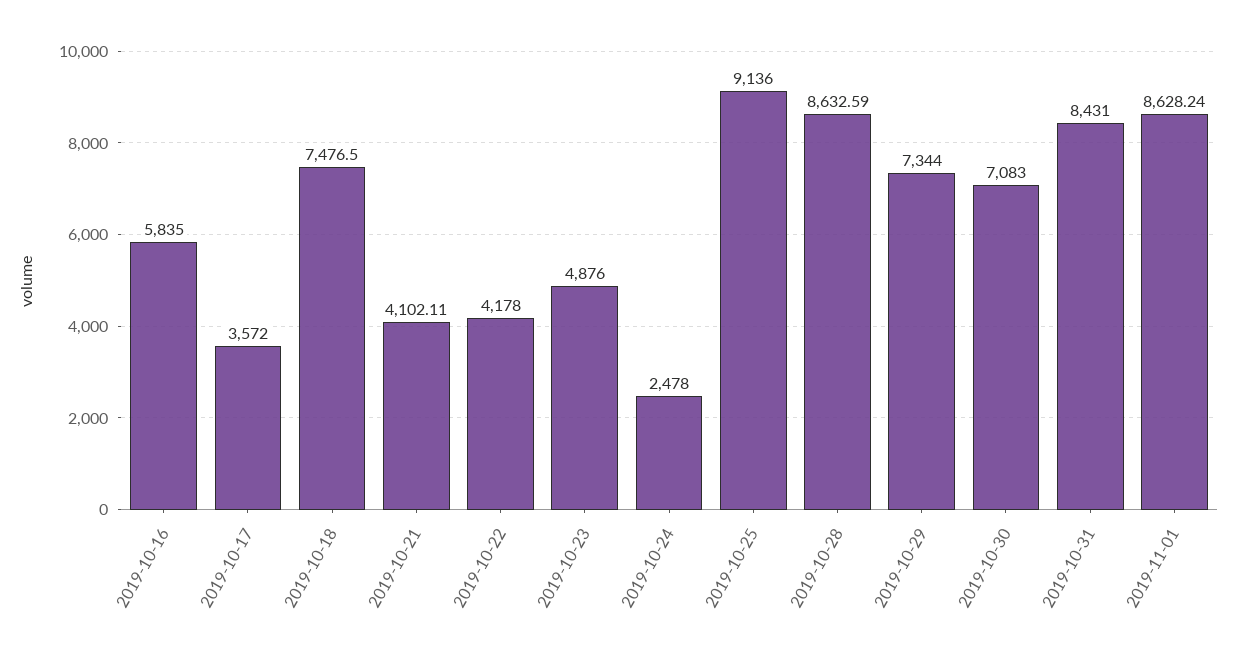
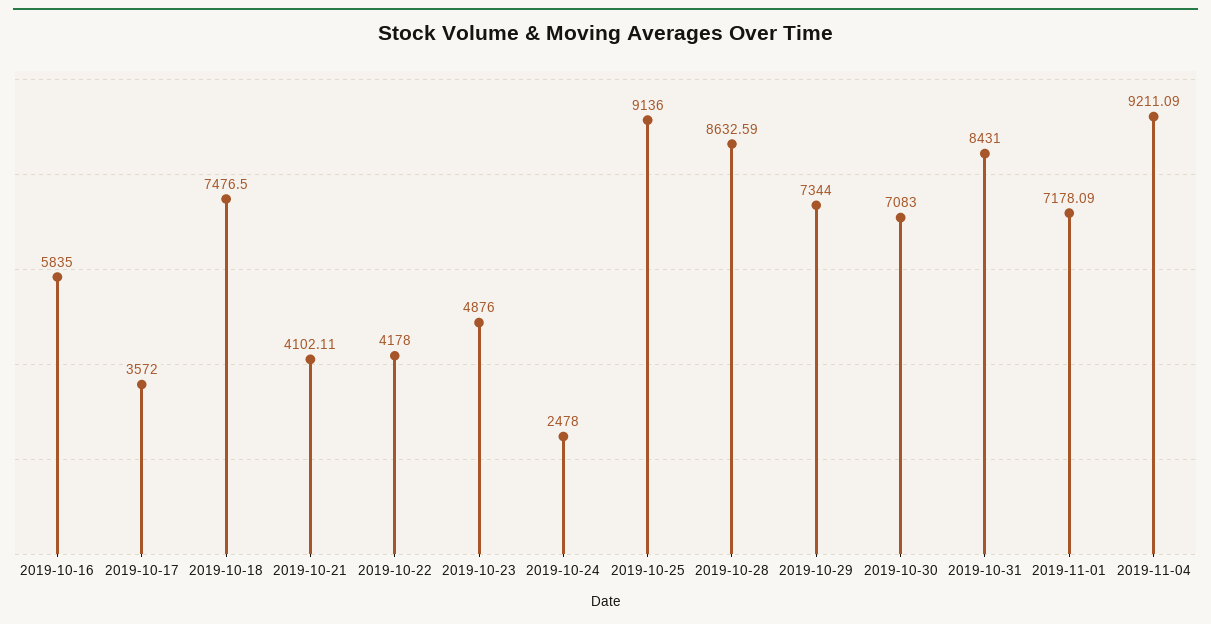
2019-11-01: 8628.24 -> 7178.09
2019-11-04: none -> 9211.09

